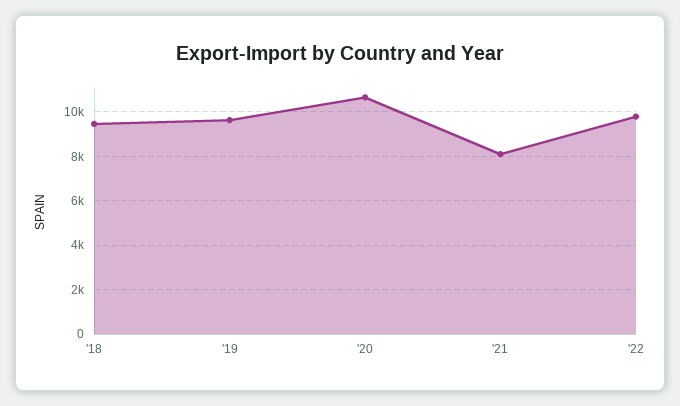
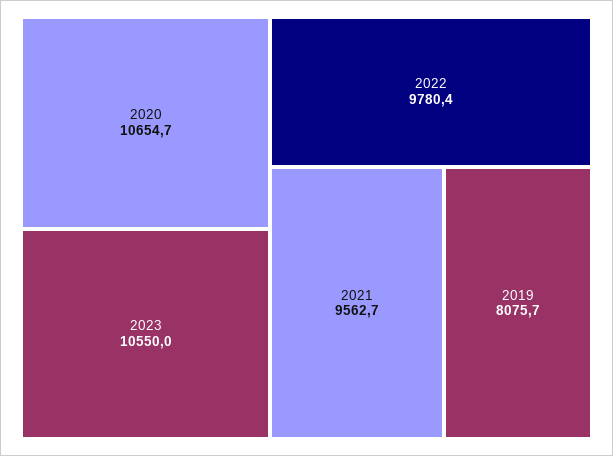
'18: 9500 -> none
'19: 9500 -> 8075.7
'21: 8000 -> 9562.7
2023: none -> 10550

